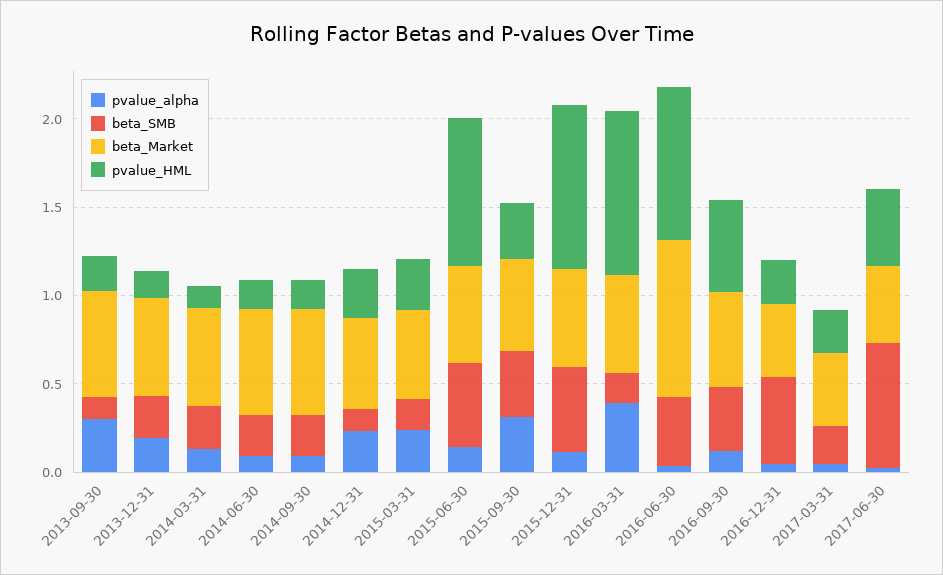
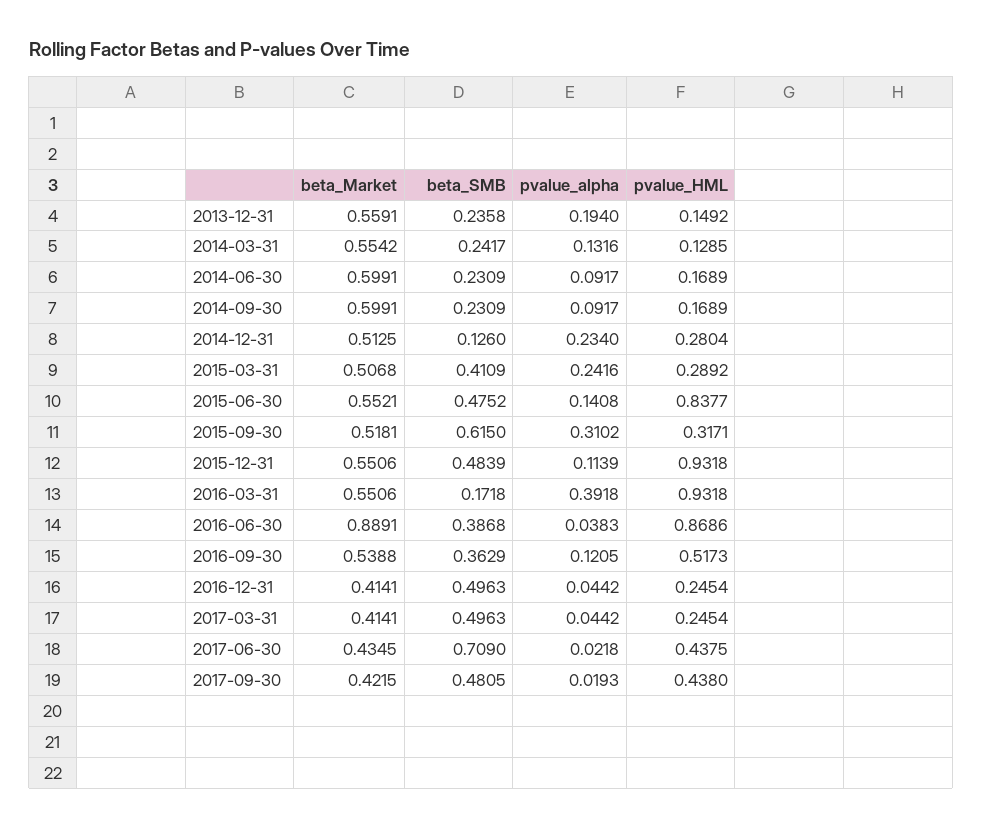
pvalue_alpha, 2013-09-30: 0.3 -> none
beta_SMB, 2013-09-30: 0.1 -> none
beta_Market, 2013-09-30: 0.6 -> none
pvalue_HML, 2013-09-30: 0.2 -> none
beta_SMB, 2015-03-31: 0.2 -> 0.4109
beta_SMB, 2015-09-30: 0.4 -> 0.615
beta_SMB, 2017-03-31: 0.2 -> 0.4963
beta_Market, 2017-09-30: none -> 0.4215
beta_SMB, 2017-09-30: none -> 0.4805
pvalue_alpha, 2017-09-30: none -> 0.0193
pvalue_HML, 2017-09-30: none -> 0.438

